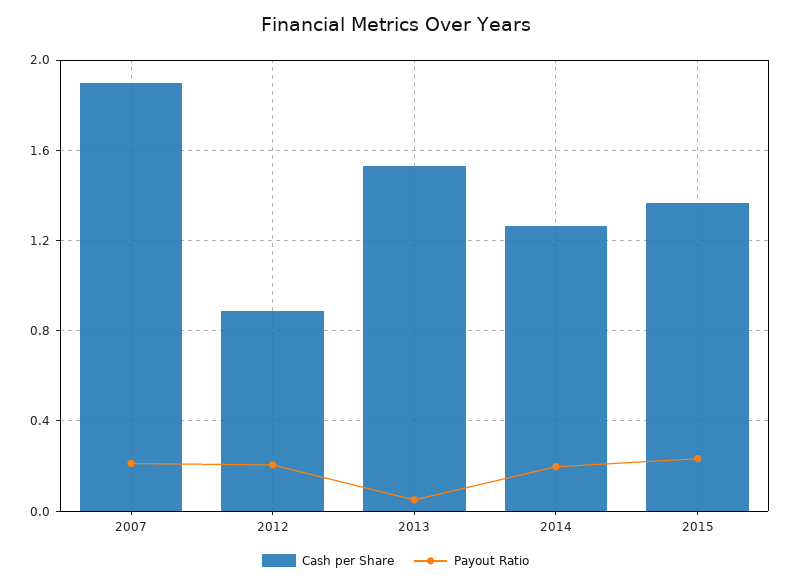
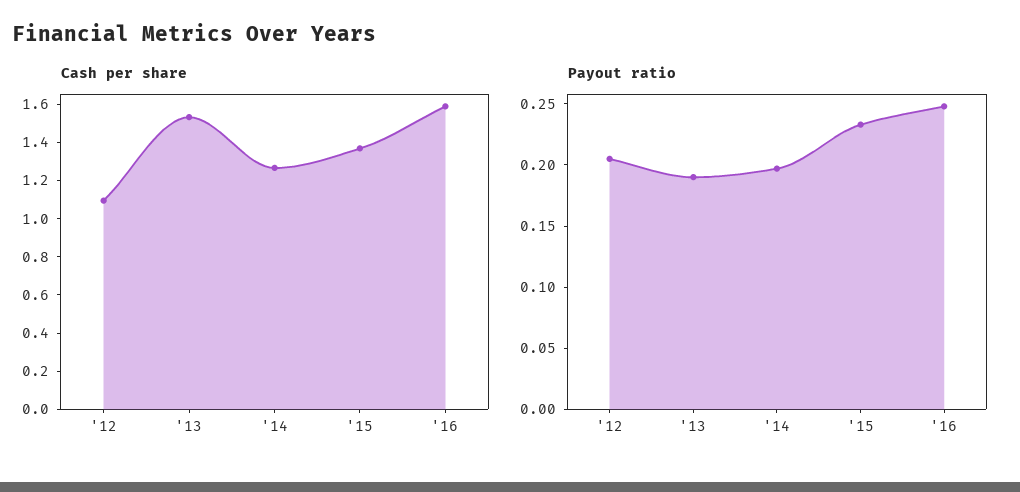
Cash per Share, 2007: 1.9 -> none
Payout Ratio, 2007: 0.2 -> none
Cash per Share, 2012: 0.9 -> 1.1
Payout Ratio, 2013: 0.05 -> 0.19
Cash per Share, '16: none -> 1.6
Payout Ratio, '16: none -> 0.25

